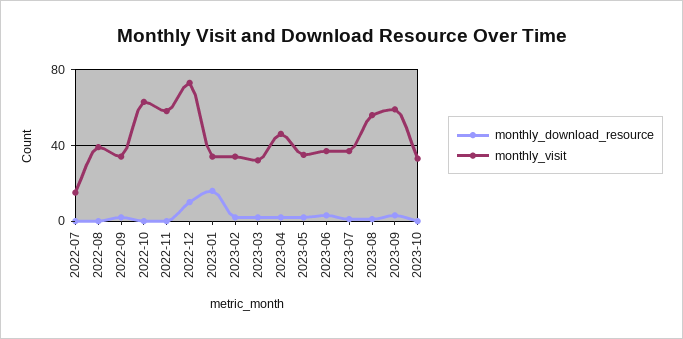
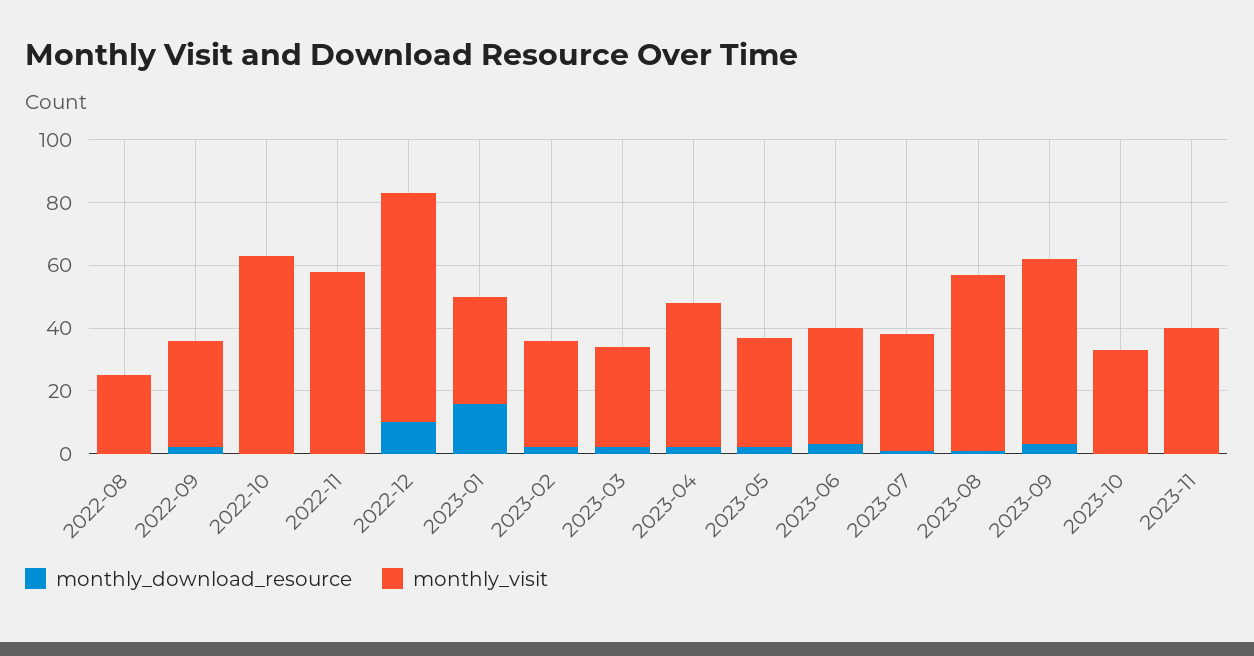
monthly_download_resource, 2022-07: 0 -> none
monthly_visit, 2022-07: 15 -> none
monthly_visit, 2022-08: 40 -> 25
monthly_download_resource, 2023-11: none -> 0
monthly_visit, 2023-11: none -> 40

